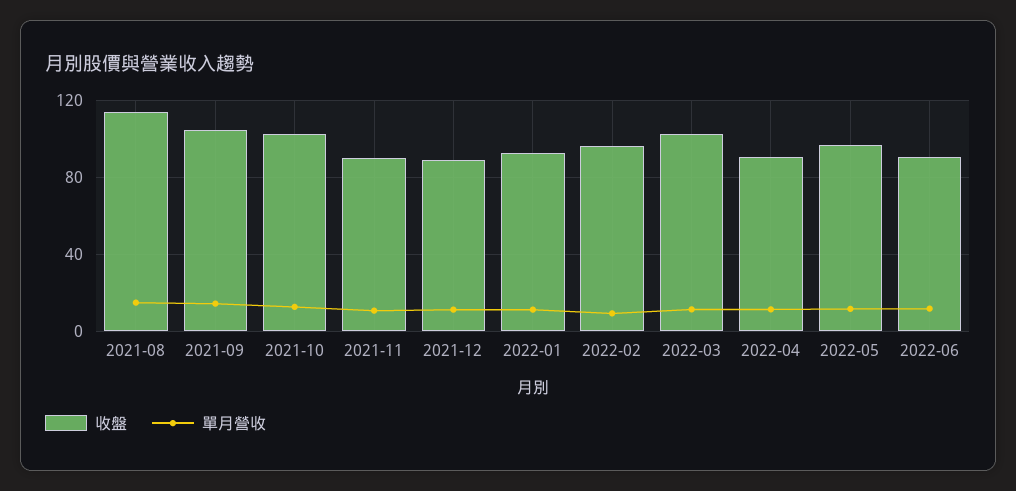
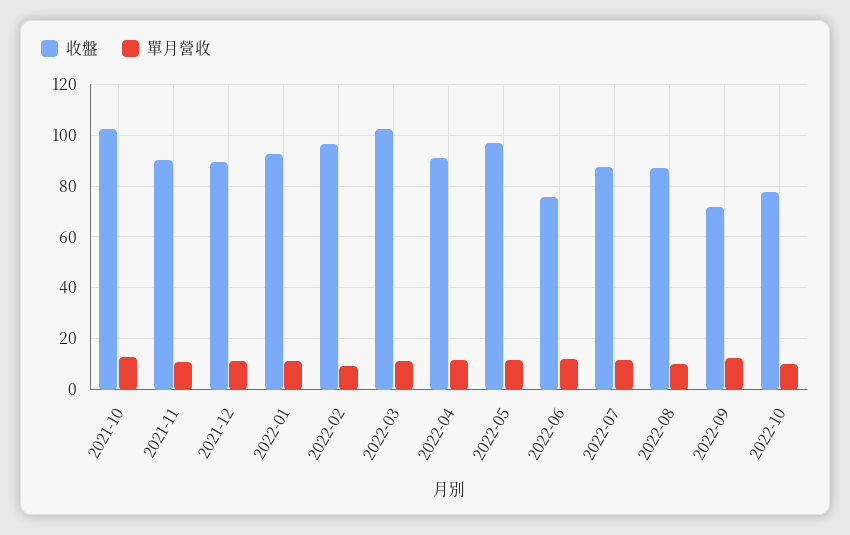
收盤, 2021-08: 115 -> none
單月營收, 2021-08: 15 -> none
收盤, 2021-09: 105 -> none
單月營收, 2021-09: 15 -> none
收盤, 2022-06: 90 -> 75
收盤, 2022-07: none -> 87.5
單月營收, 2022-07: none -> 12.5
收盤, 2022-08: none -> 87.5
單月營收, 2022-08: none -> 10
收盤, 2022-09: none -> 72.5
單月營收, 2022-09: none -> 12.5
收盤, 2022-10: none -> 77.5
單月營收, 2022-10: none -> 10

